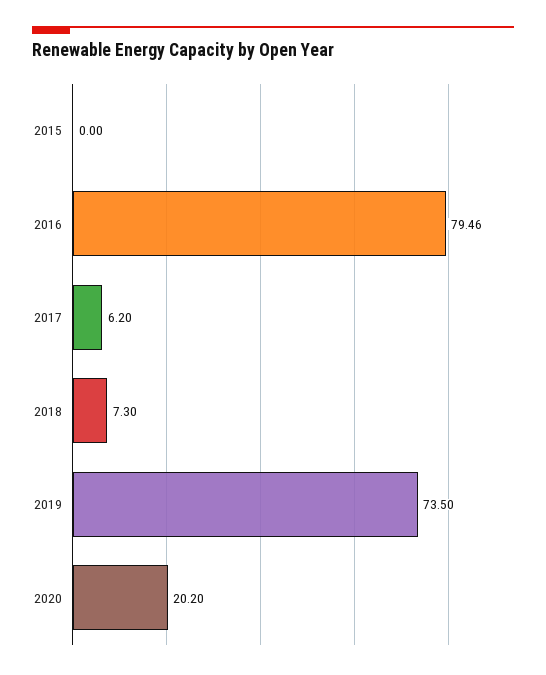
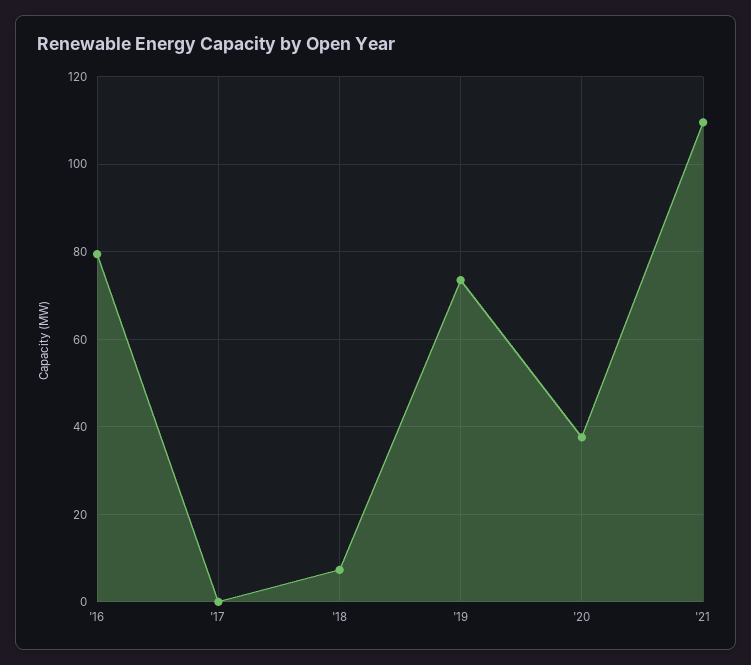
2015: 0 -> none
2017: 6.2 -> 0
2020: 20.2 -> 38
'21: none -> 110

